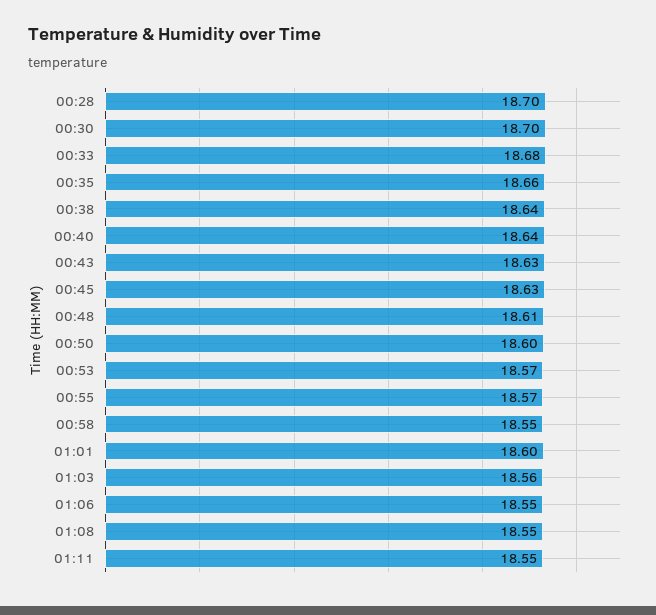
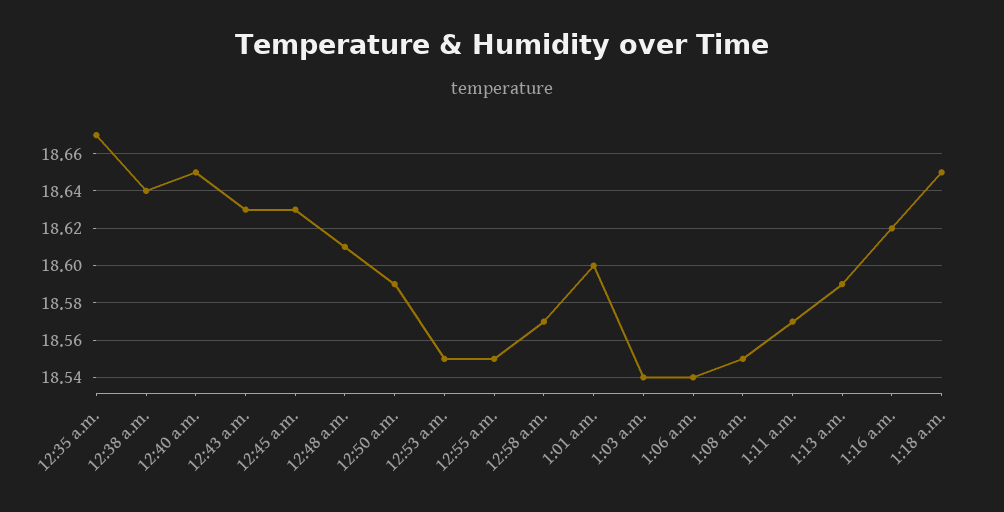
00:28: 18.7 -> none
00:30: 18.7 -> none
00:33: 18.68 -> none
00:35: 18.66 -> 18.67
00:40: 18.64 -> 18.65
00:50: 18.6 -> 18.59
00:53: 18.57 -> 18.55
00:55: 18.57 -> 18.55
00:58: 18.55 -> 18.57
01:03: 18.56 -> 18.54
01:06: 18.55 -> 18.54
01:11: 18.55 -> 18.57
1:13 a.m.: none -> 18.59
1:16 a.m.: none -> 18.62
1:18 a.m.: none -> 18.65

